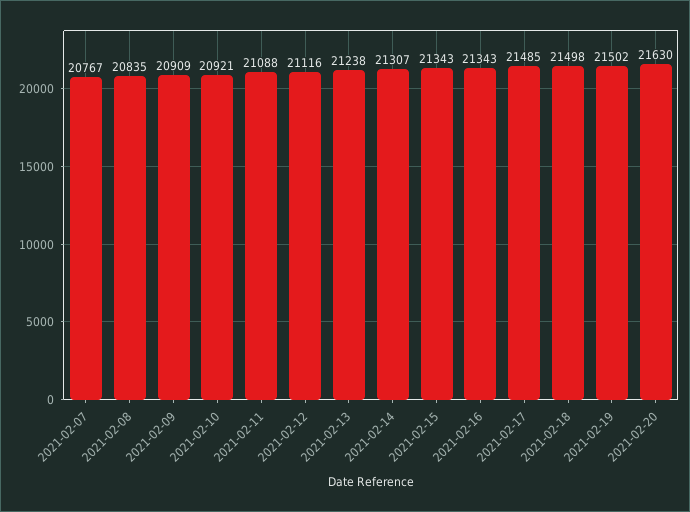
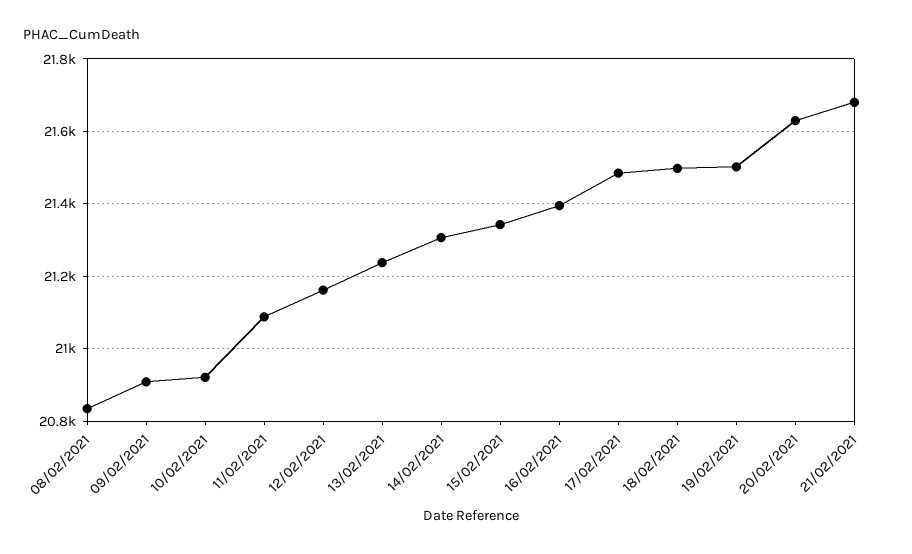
2021-02-07: 20767 -> none
2021-02-12: 21116 -> 21160
2021-02-16: 21343 -> 21400
21/02/2021: none -> 21680

